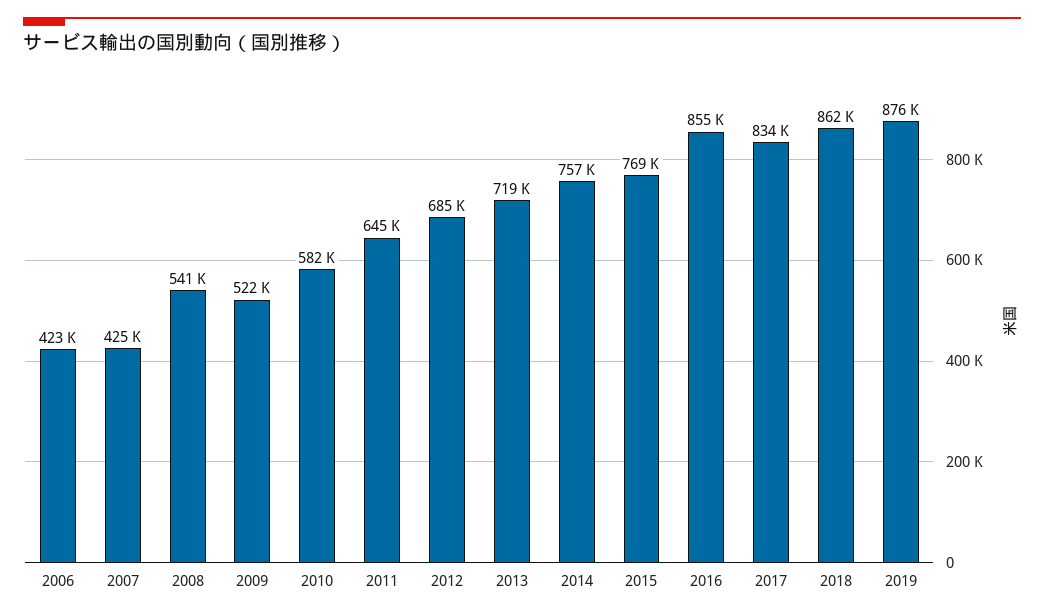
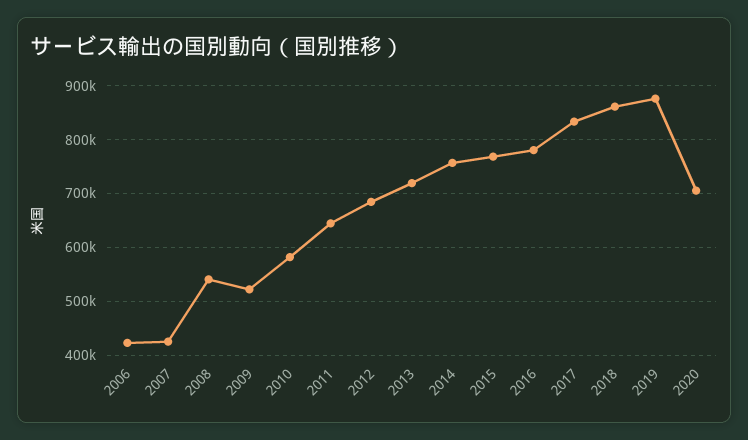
2016: 855000 -> 780000
2020: none -> 700000

